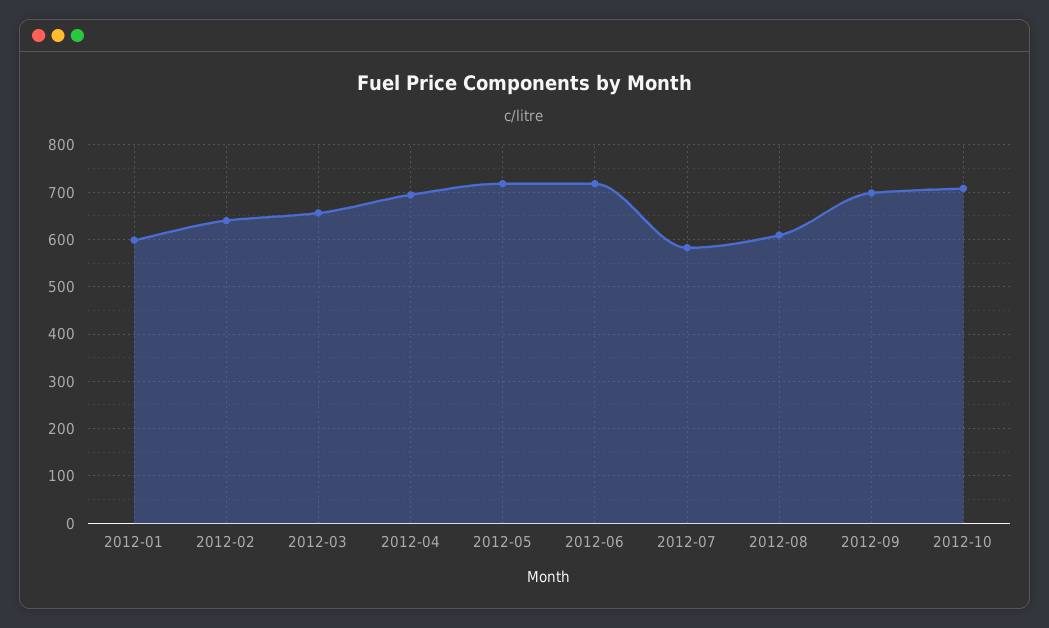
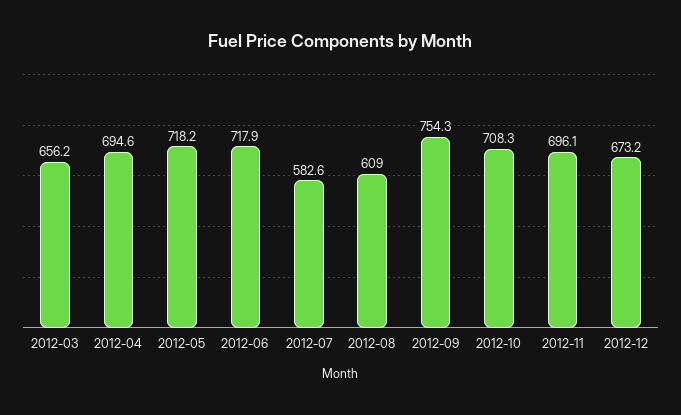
2012-01: 600 -> none
2012-02: 640 -> none
2012-09: 700 -> 754.3
2012-11: none -> 696.1
2012-12: none -> 673.2

